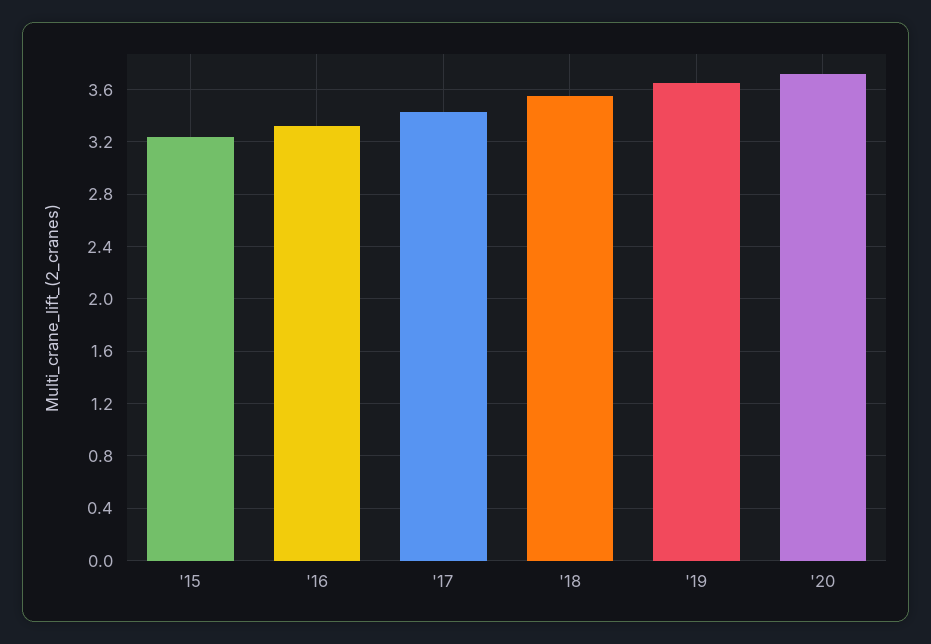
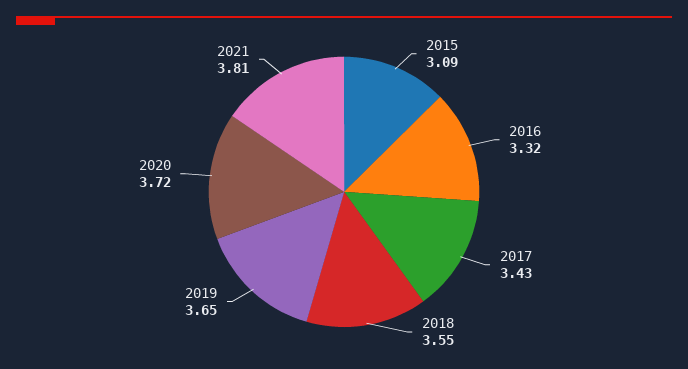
'15: 3.25 -> 3.09
2021: none -> 3.81

